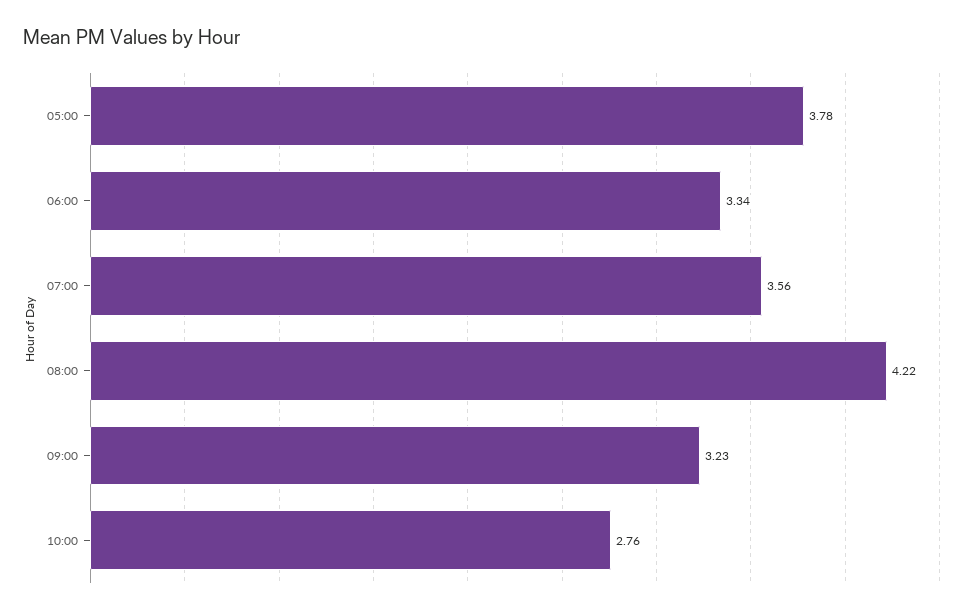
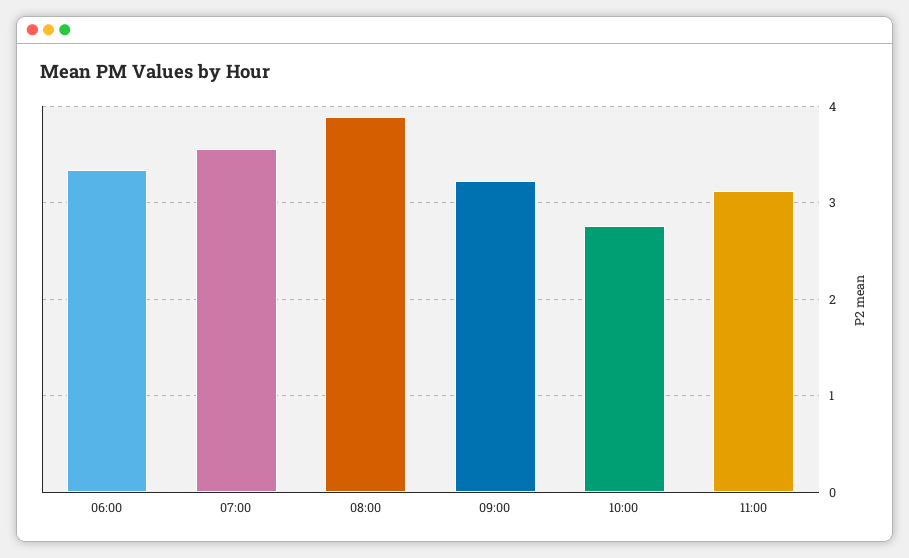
05:00: 3.78 -> none
08:00: 4.22 -> 3.9
11:00: none -> 3.1

